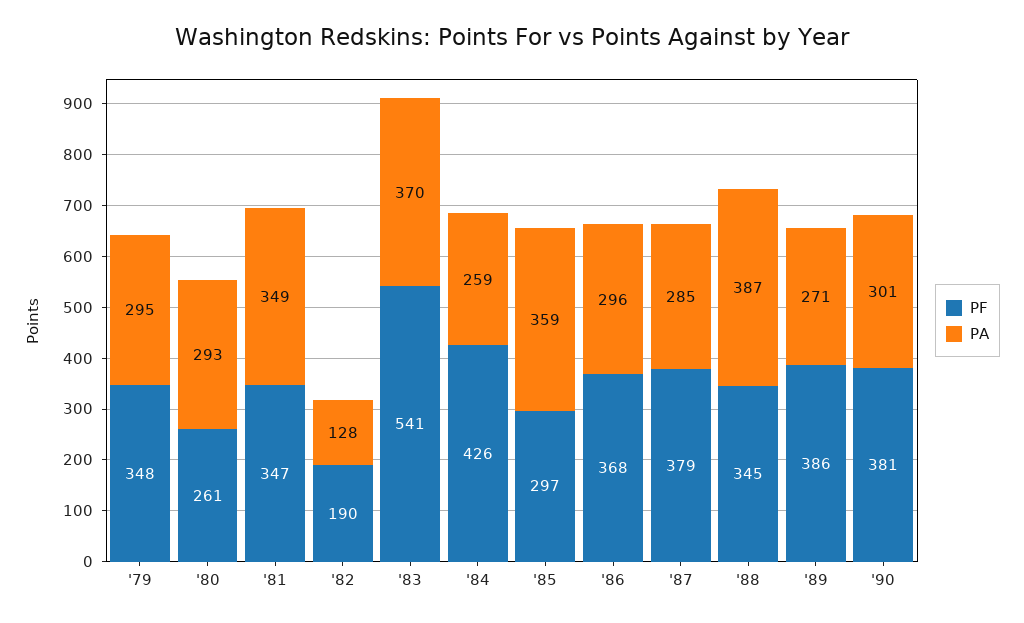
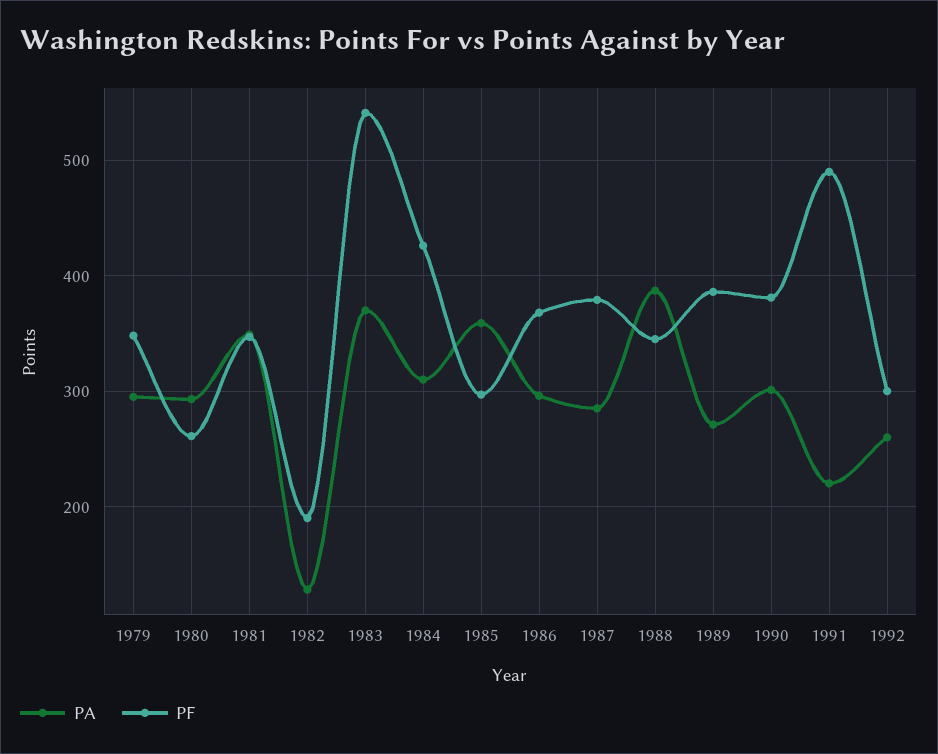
PA, '84: 259 -> 310
PA, 1991: none -> 220
PF, 1991: none -> 490
PA, 1992: none -> 260
PF, 1992: none -> 300

